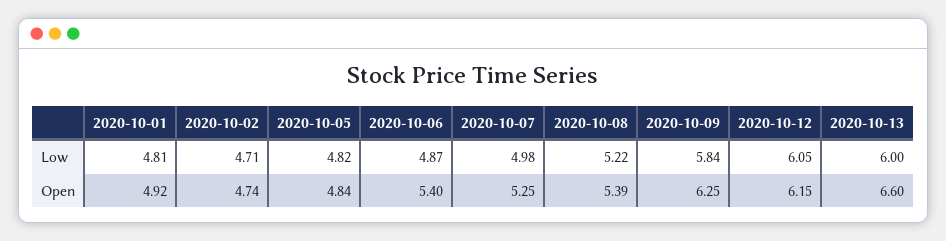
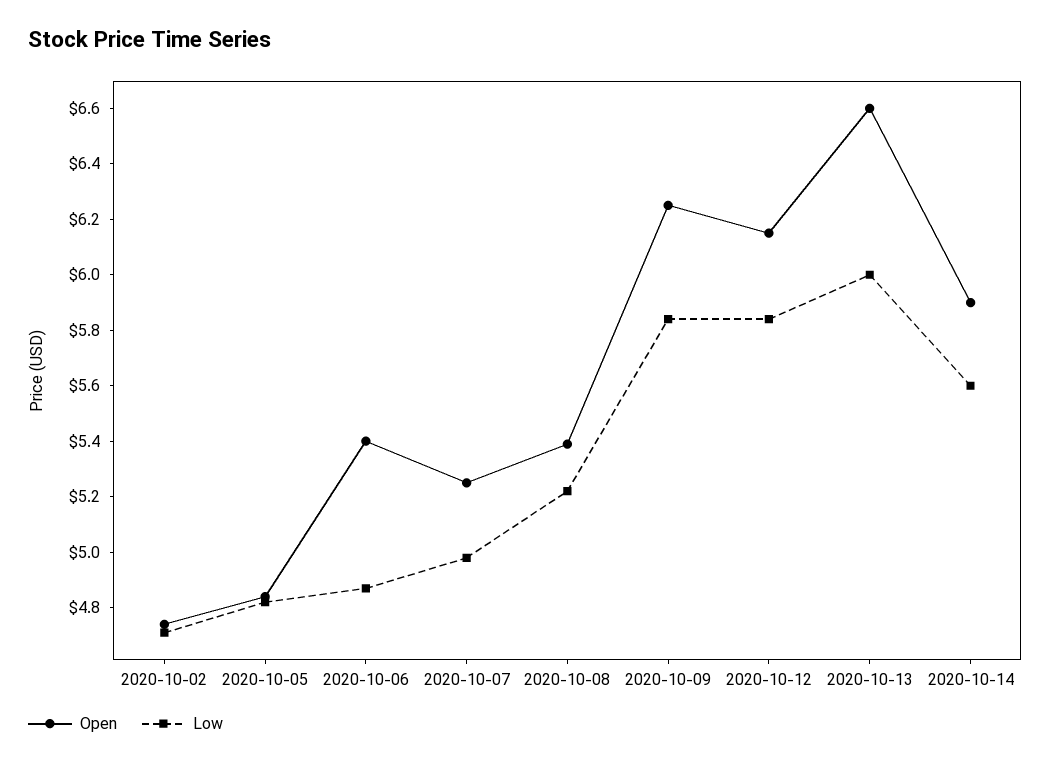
Low, 2020-10-01: 4.81 -> none
Low, 2020-10-12: 6.05 -> 5.85
Open, 2020-10-01: 4.92 -> none
Open, 2020-10-14: none -> 5.9
Low, 2020-10-14: none -> 5.6

